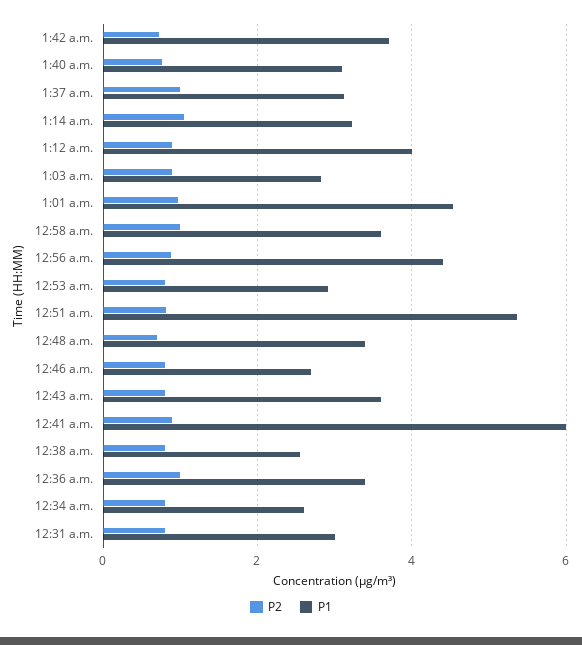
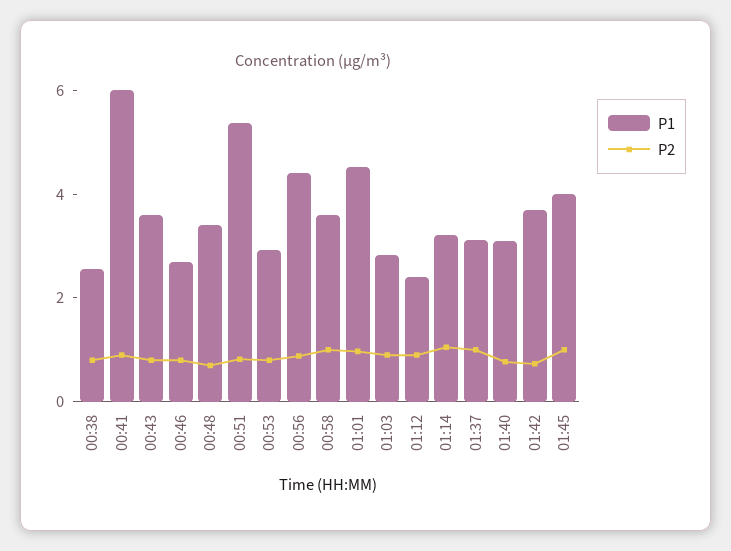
P1, 1:12 a.m.: 4 -> 2.5
P2, 12:36 a.m.: 1 -> none
P1, 12:36 a.m.: 3.4 -> none
P2, 12:34 a.m.: 0.8 -> none
P1, 12:34 a.m.: 2.6 -> none
P2, 12:31 a.m.: 0.8 -> none
P1, 12:31 a.m.: 3 -> none
P1, 01:45: none -> 4
P2, 01:45: none -> 1

